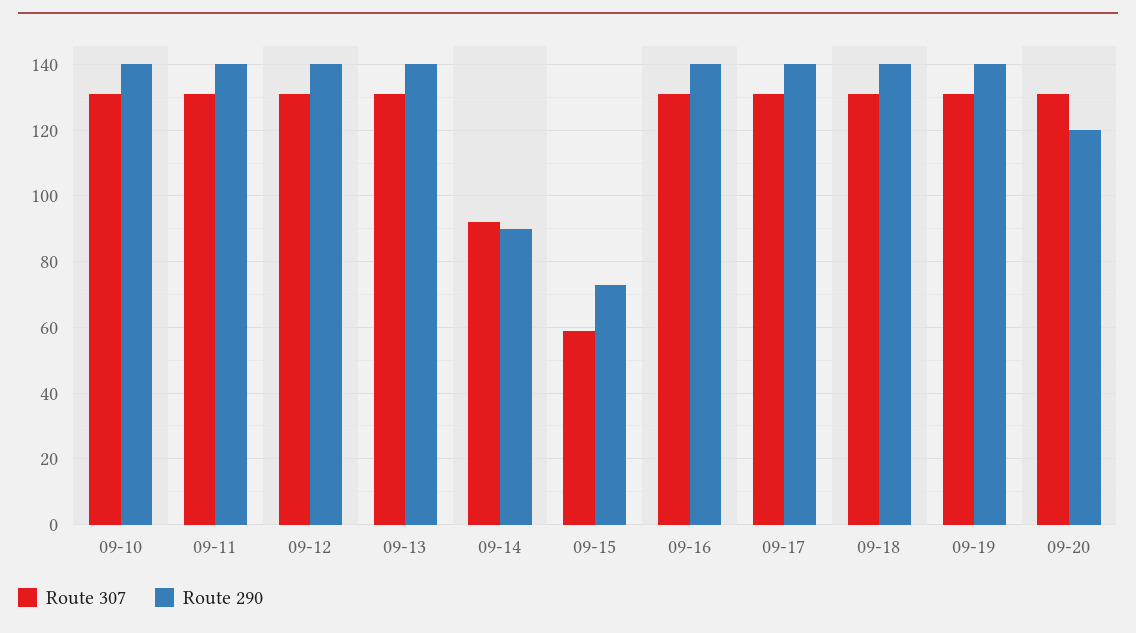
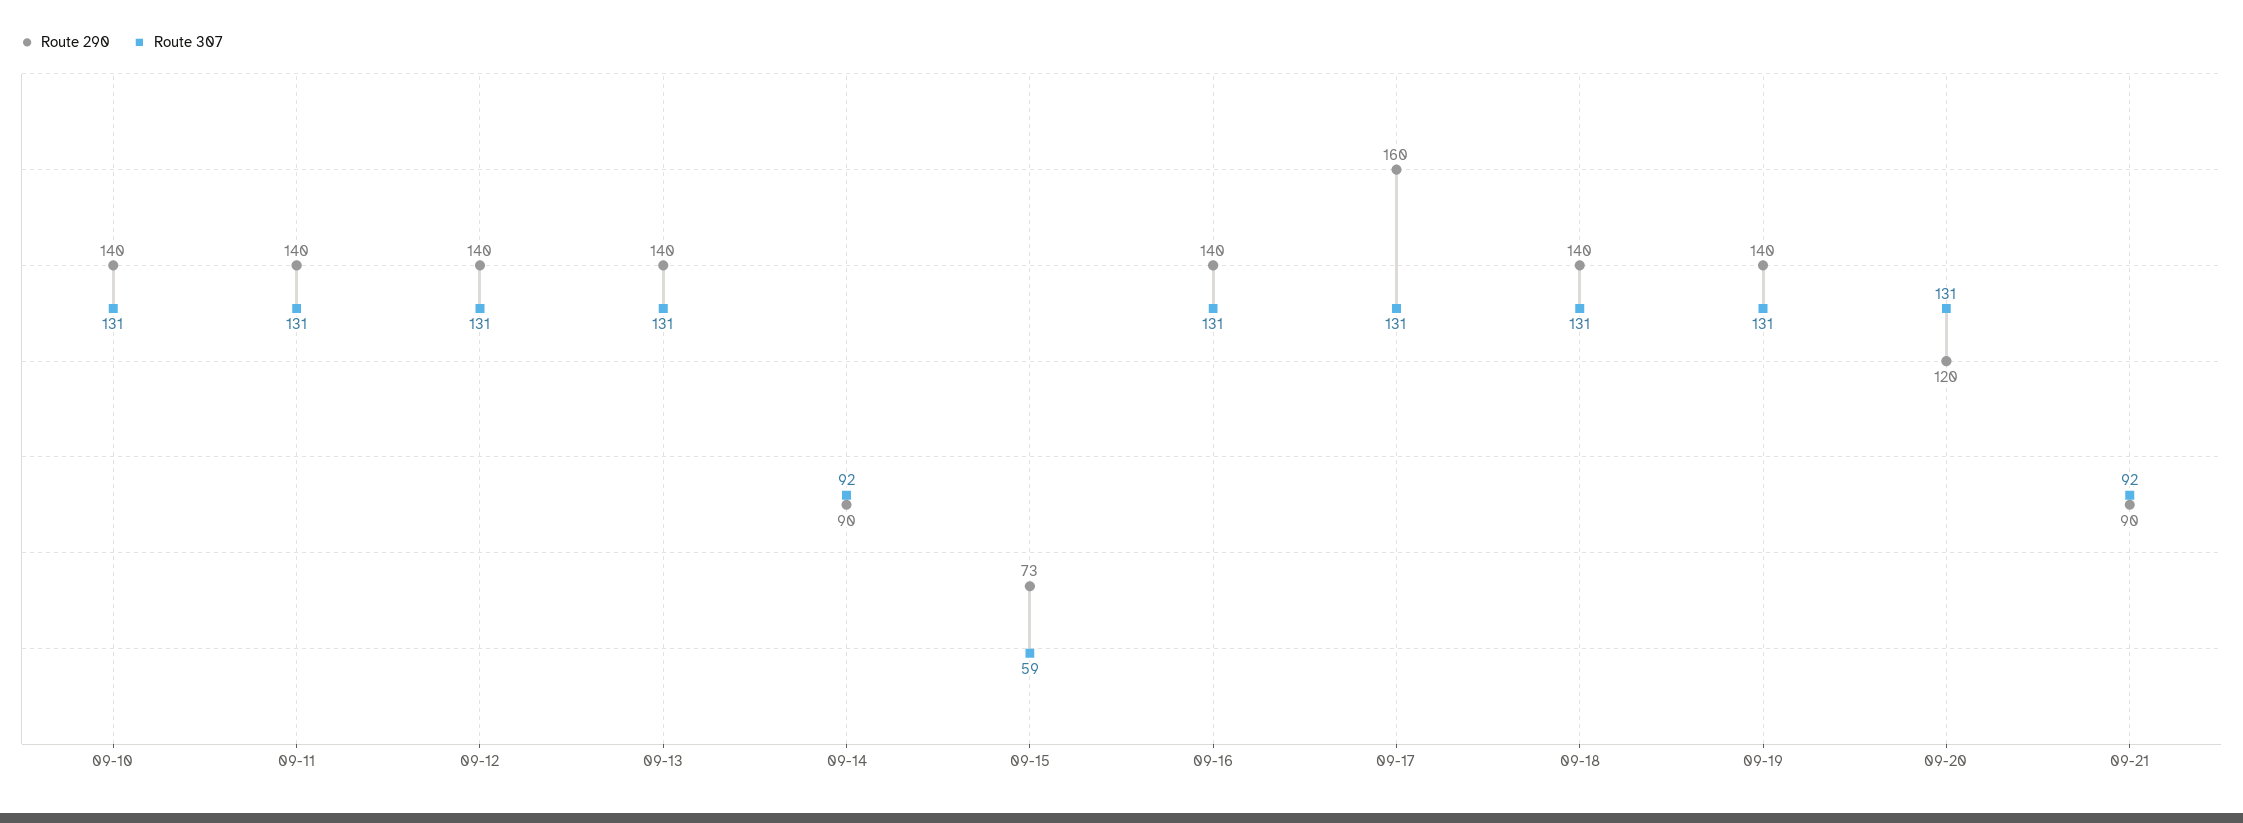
Route 290, 09-17: 140 -> 160
Route 290, 09-21: none -> 90
Route 307, 09-21: none -> 92

